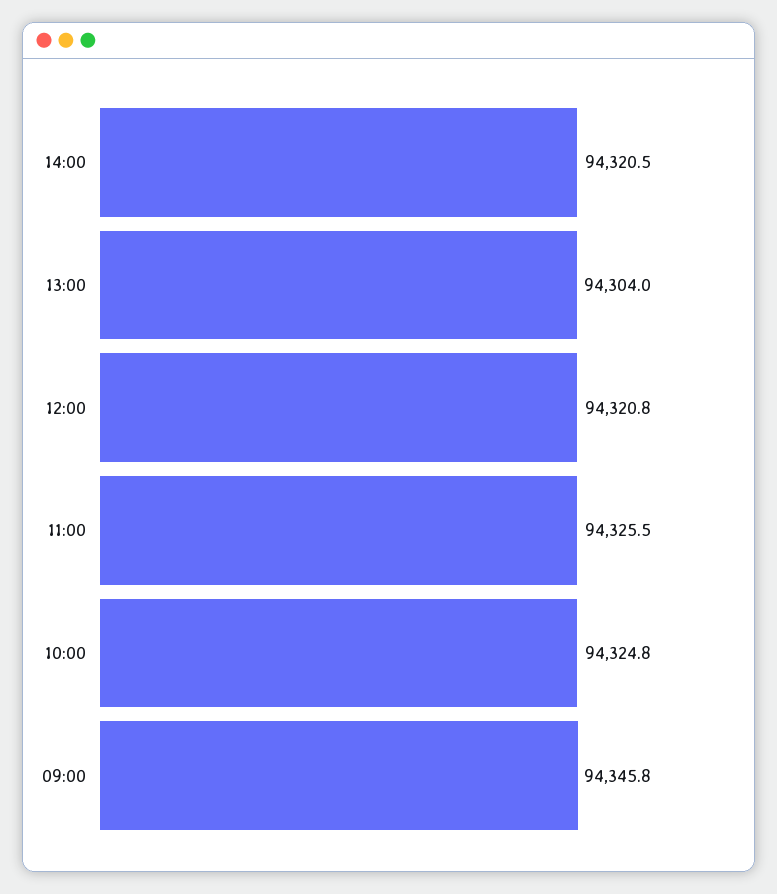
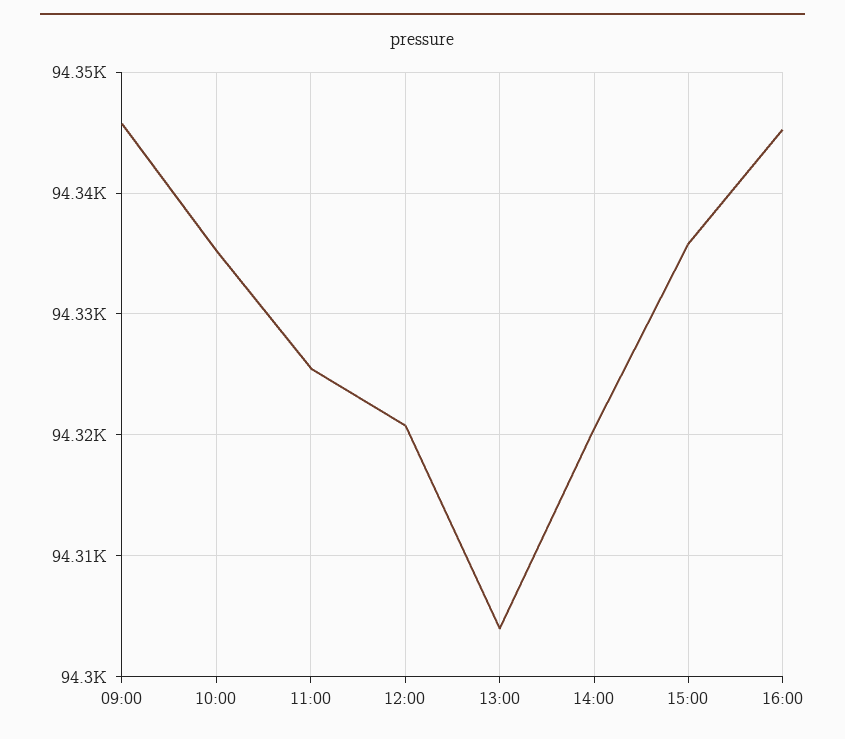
10:00: 94324.8 -> 94335
15:00: none -> 94336
16:00: none -> 94345

